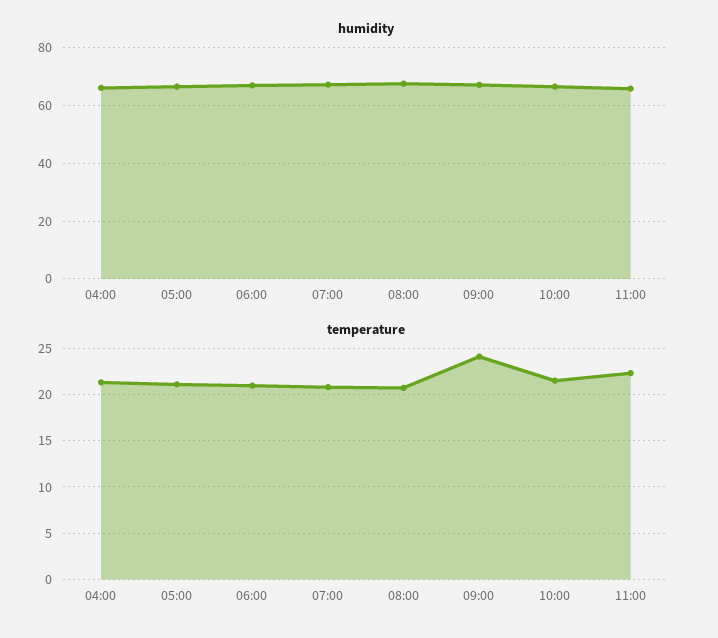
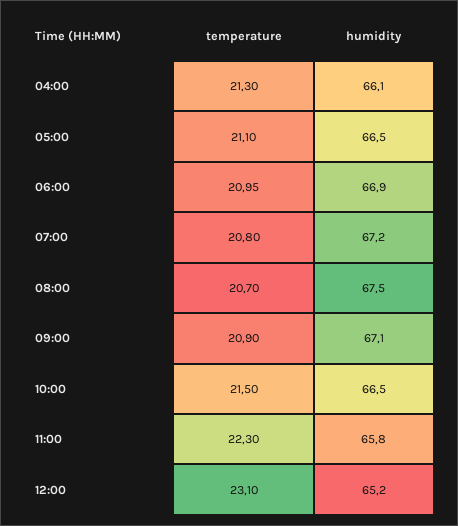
temperature, 09:00: 24 -> 20.9
temperature, 12:00: none -> 23.1
humidity, 12:00: none -> 65.2

